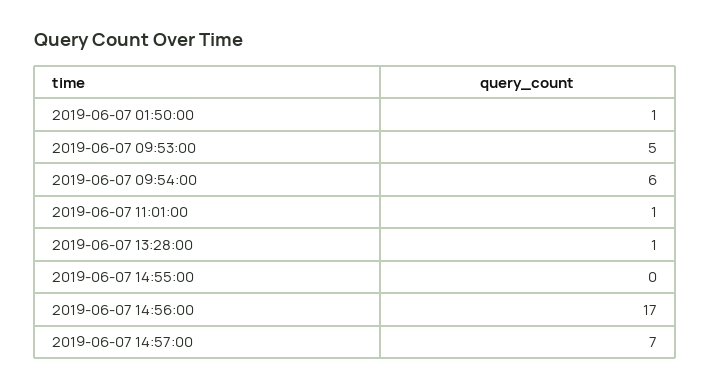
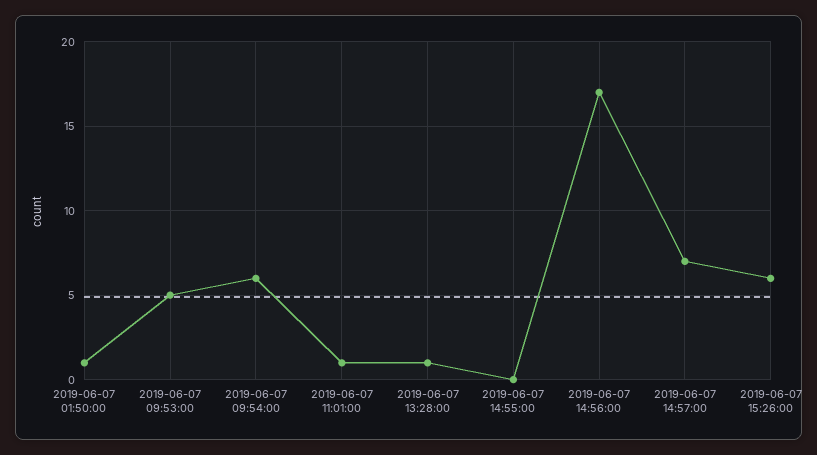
2019-06-07 15:26:00: none -> 6

